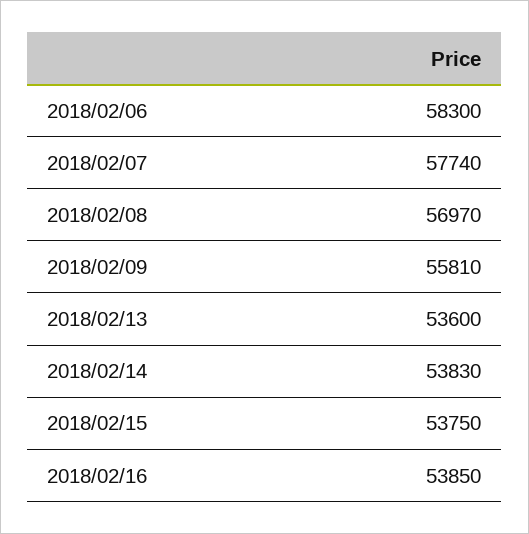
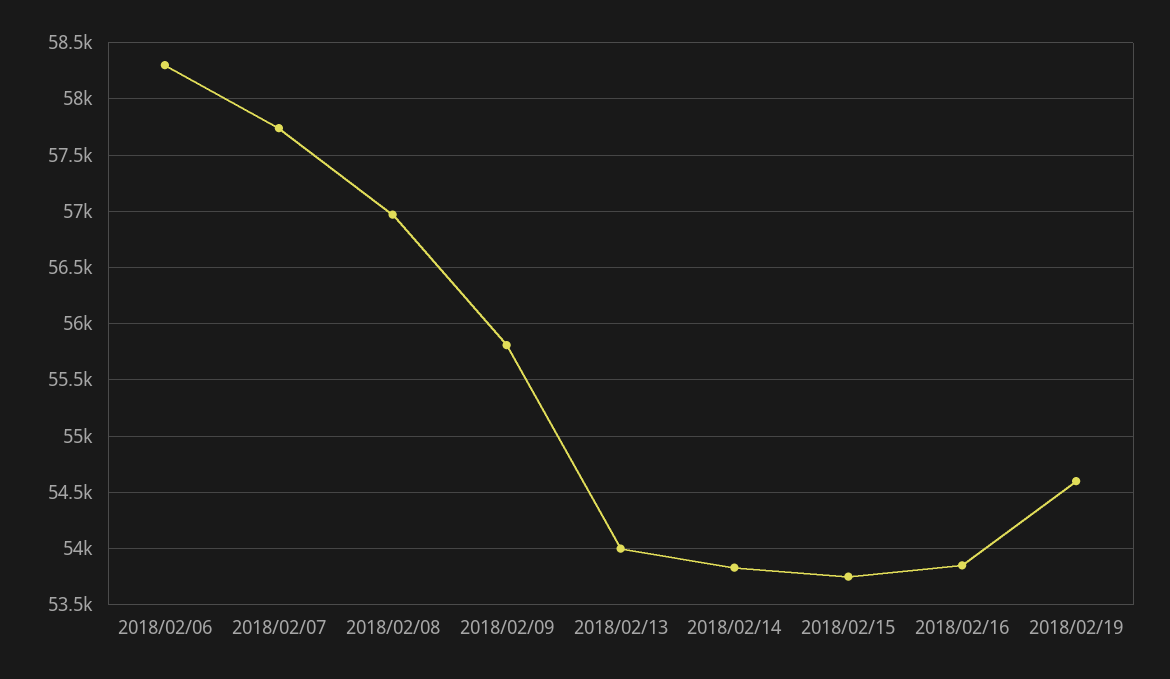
2018/02/13: 53600 -> 54000
2018/02/19: none -> 54600

